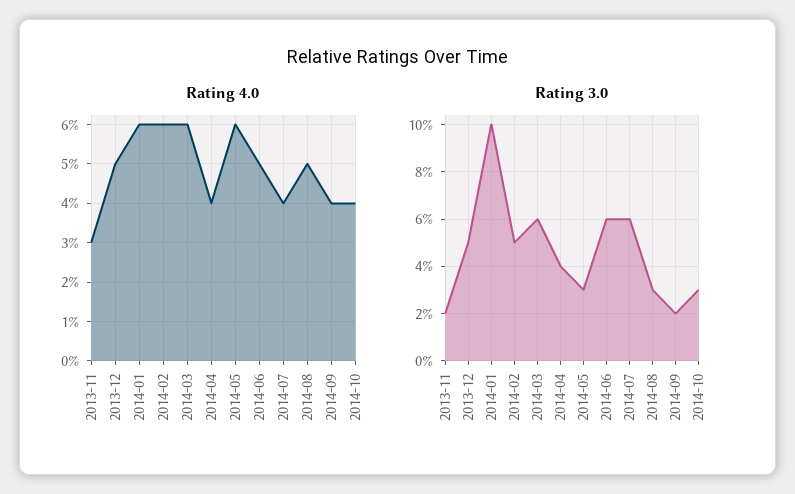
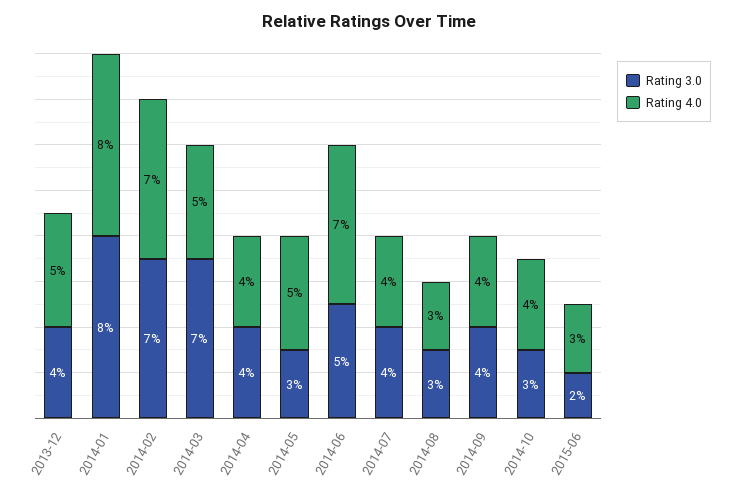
Rating 4.0, 2013-11: 3 -> none
Rating 4.0, 2014-01: 6 -> 8
Rating 4.0, 2014-02: 6 -> 7
Rating 4.0, 2014-03: 6 -> 5
Rating 4.0, 2014-05: 6 -> 5
Rating 4.0, 2014-06: 5 -> 7
Rating 4.0, 2014-08: 5 -> 3
Rating 3.0, 2013-11: 2 -> none
Rating 3.0, 2013-12: 5 -> 4
Rating 3.0, 2014-01: 10 -> 8
Rating 3.0, 2014-02: 5 -> 7
Rating 3.0, 2014-03: 6 -> 7
Rating 3.0, 2014-06: 6 -> 5
Rating 3.0, 2014-07: 6 -> 4
Rating 3.0, 2014-09: 2 -> 4
Rating 3.0, 2015-06: none -> 2
Rating 4.0, 2015-06: none -> 3

